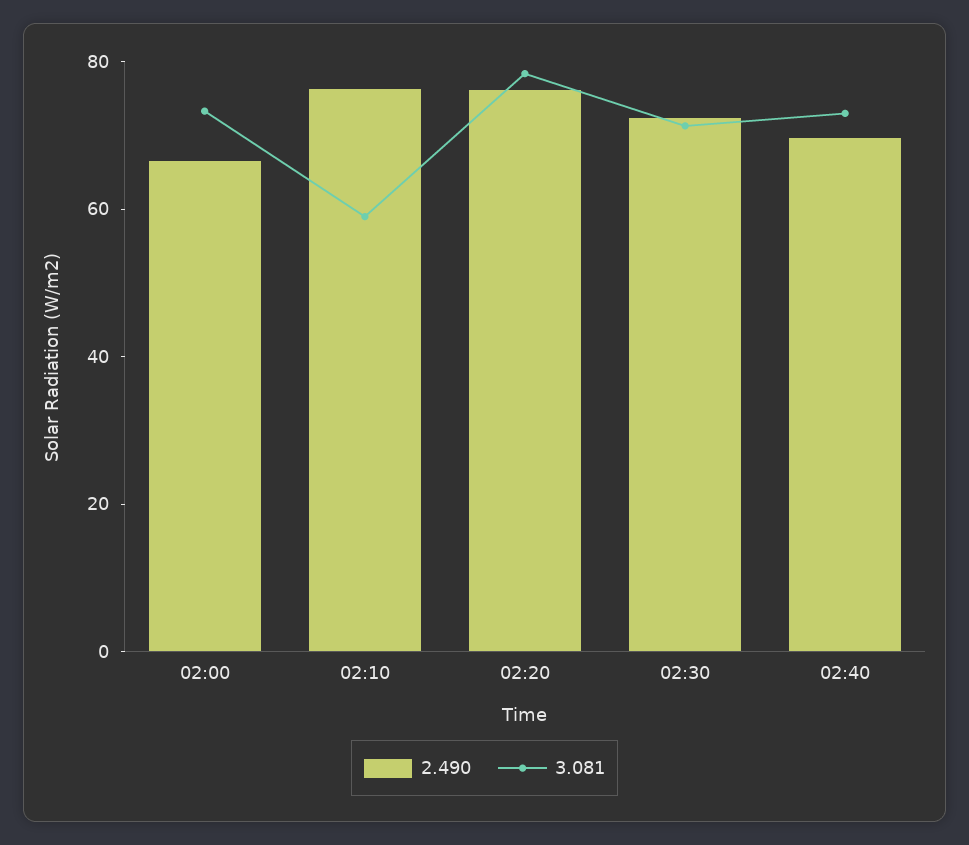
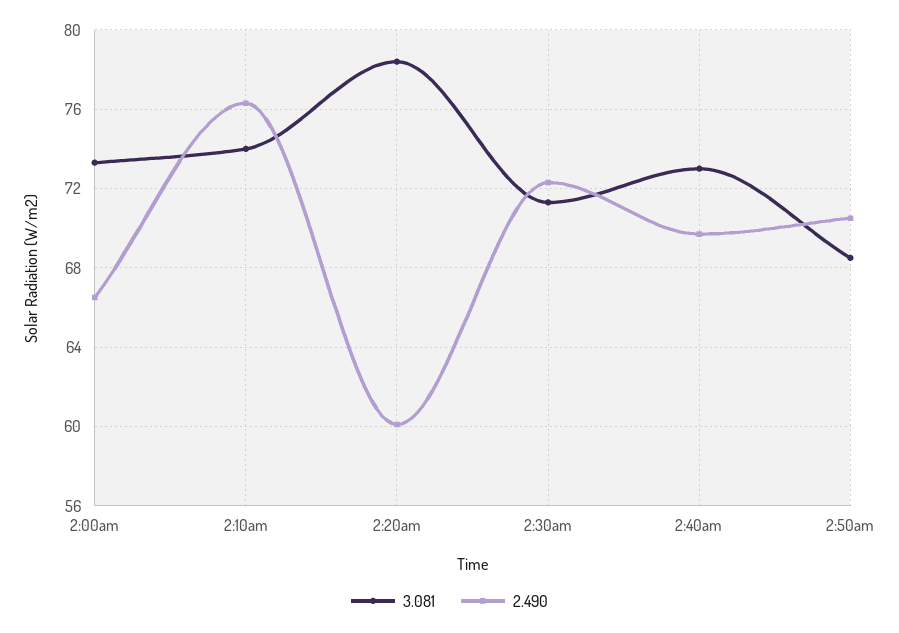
3.081, 02:10: 60 -> 74
2.490, 02:20: 75 -> 60
3.081, 2:50am: none -> 68.5
2.490, 2:50am: none -> 70.5

